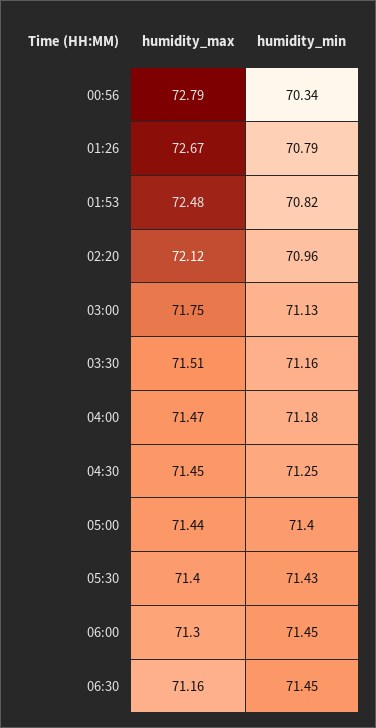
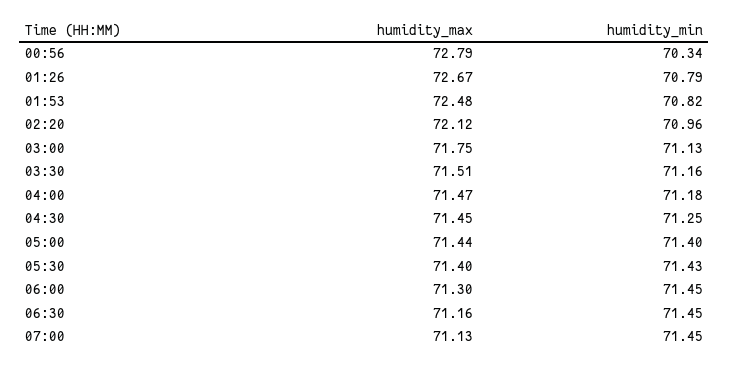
humidity_max, 07:00: none -> 71.13
humidity_min, 07:00: none -> 71.45

